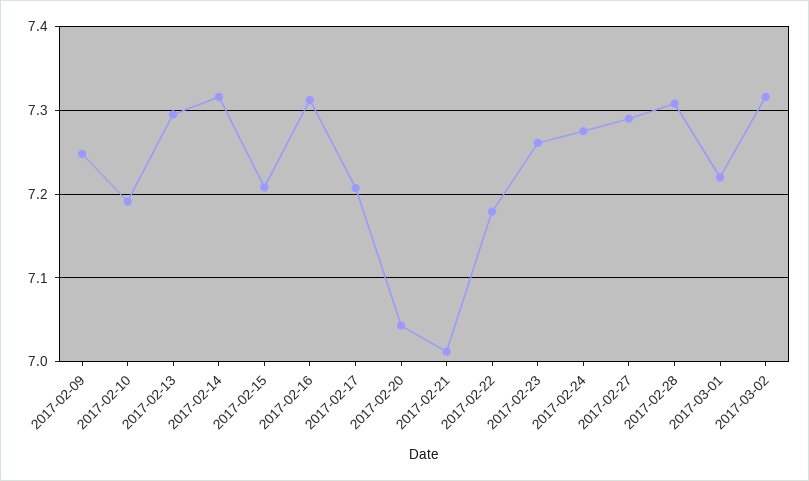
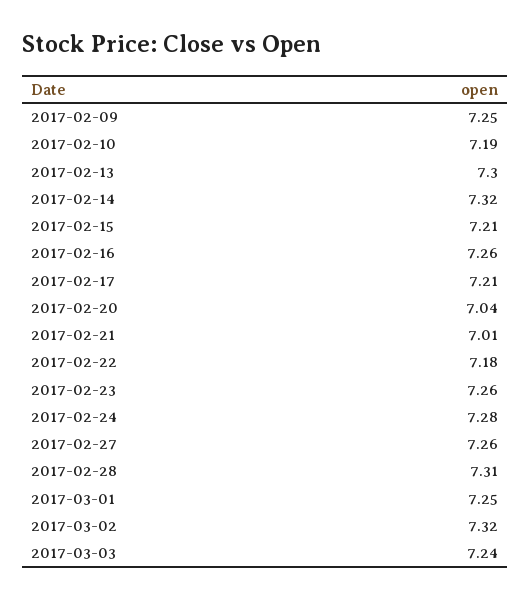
2017-02-16: 7.31 -> 7.26
2017-02-27: 7.29 -> 7.26
2017-03-01: 7.22 -> 7.25
2017-03-03: none -> 7.24

